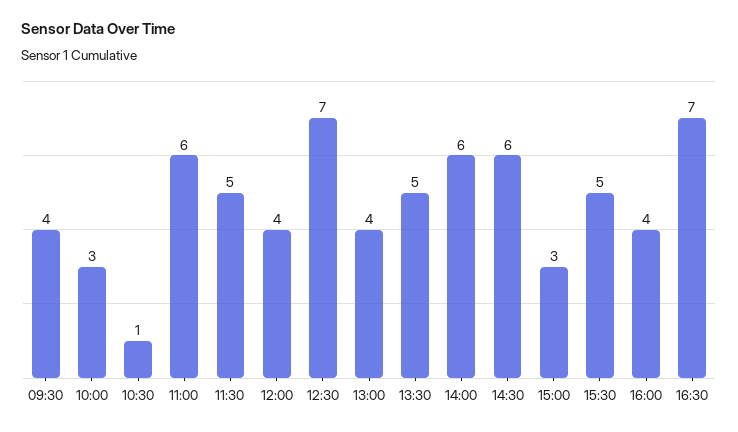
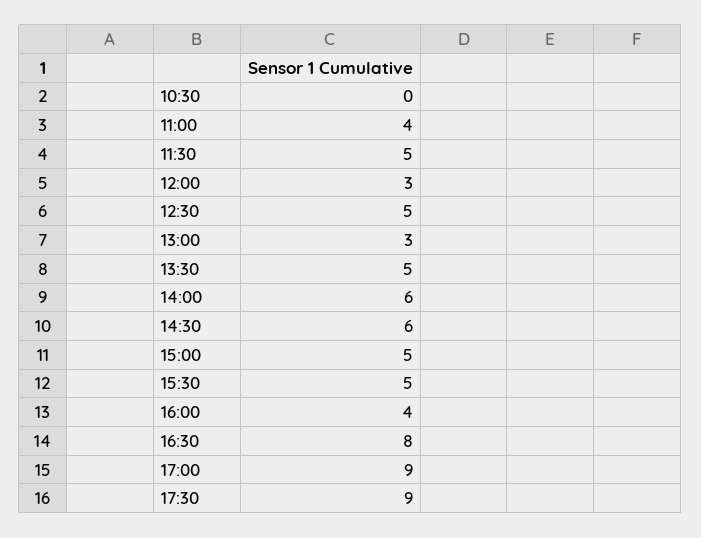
09:30: 4 -> none
10:00: 3 -> none
10:30: 1 -> 0
11:00: 6 -> 4
12:00: 4 -> 3
12:30: 7 -> 5
13:00: 4 -> 3
15:00: 3 -> 5
16:30: 7 -> 8
17:00: none -> 9
17:30: none -> 9

